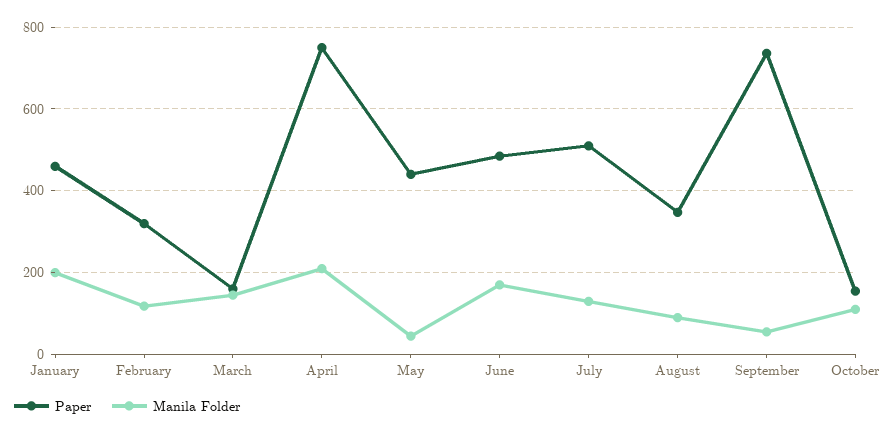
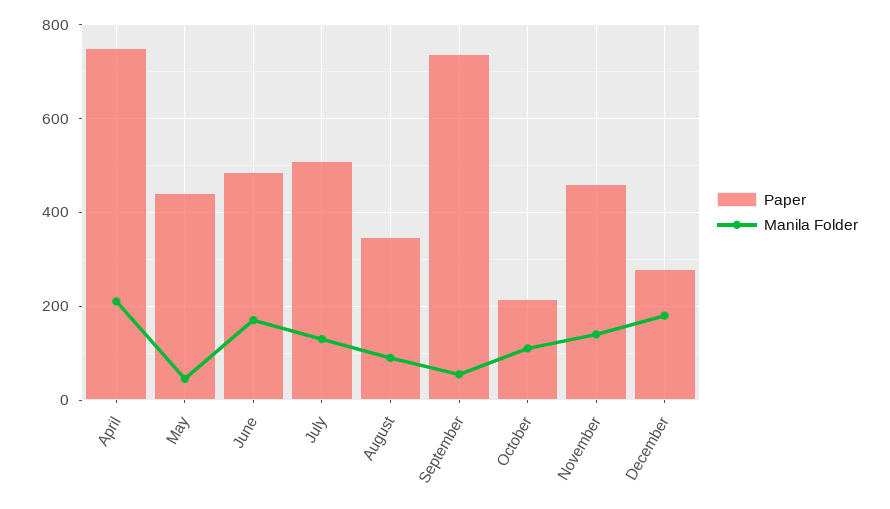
Paper, January: 460 -> none
Manila Folder, January: 200 -> none
Paper, February: 320 -> none
Manila Folder, February: 120 -> none
Paper, March: 160 -> none
Manila Folder, March: 140 -> none
Paper, October: 160 -> 220
Paper, November: none -> 460
Manila Folder, November: none -> 140
Paper, December: none -> 280
Manila Folder, December: none -> 180

